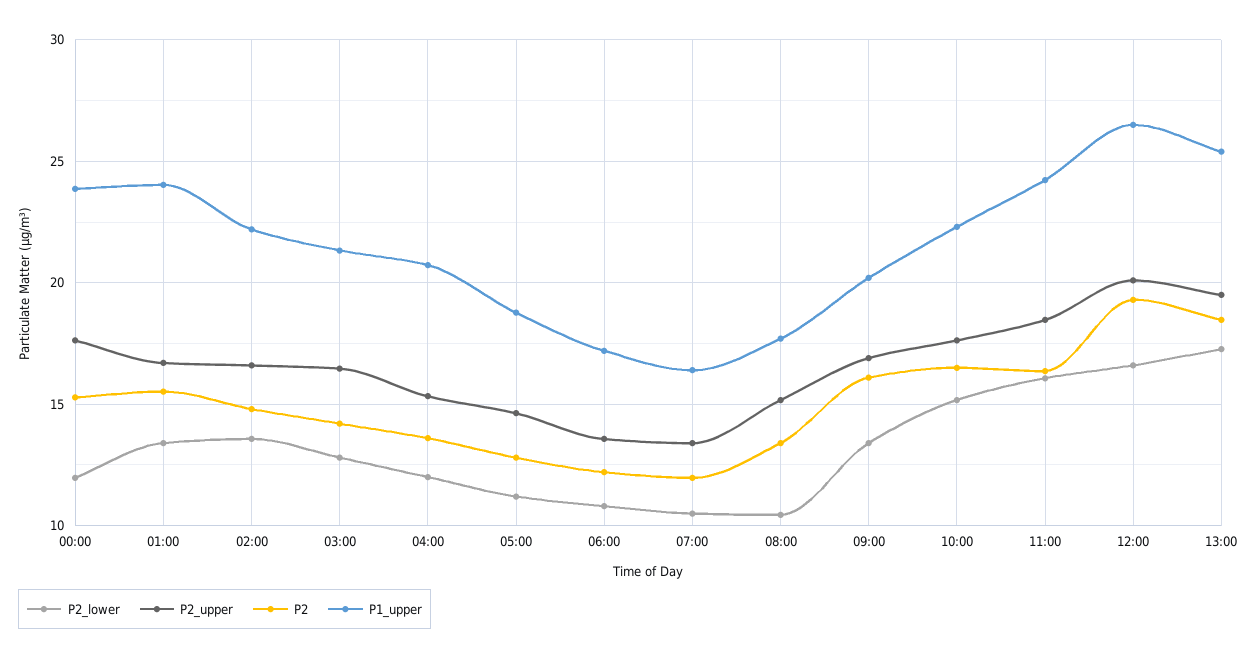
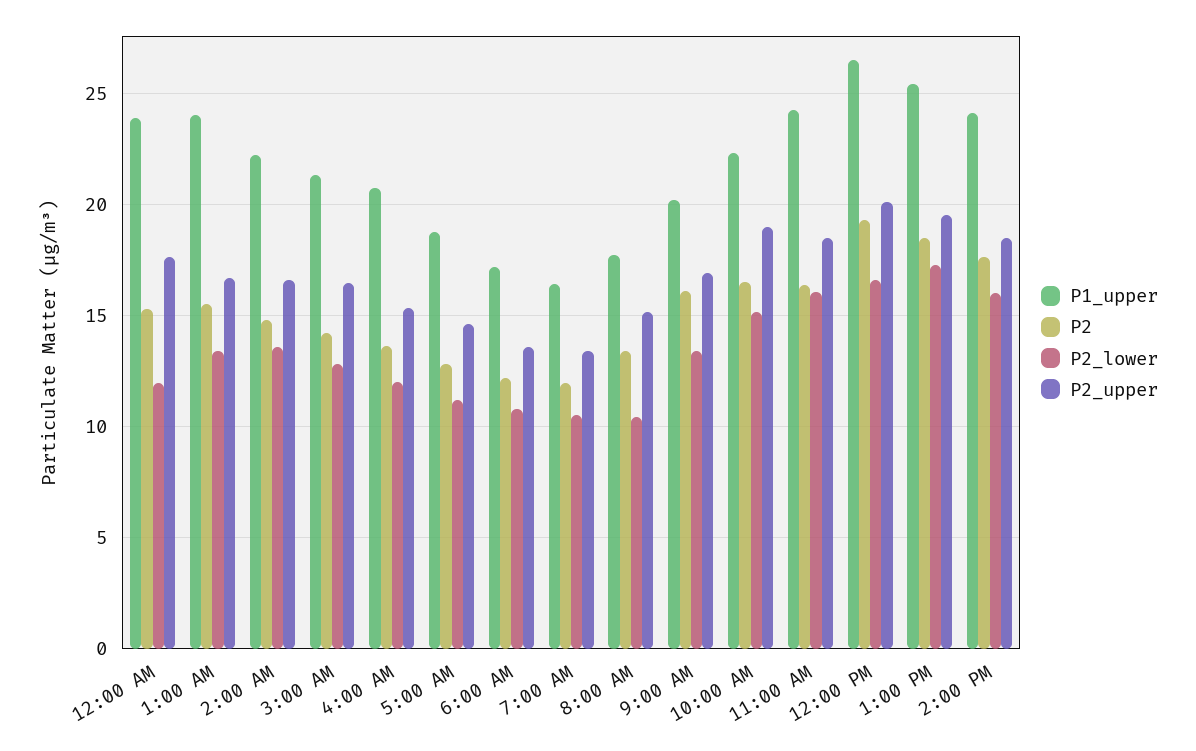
P2_upper, 10:00: 17.5 -> 19
P1_upper, 2:00 PM: none -> 24
P2, 2:00 PM: none -> 17.5
P2_lower, 2:00 PM: none -> 16
P2_upper, 2:00 PM: none -> 18.5

